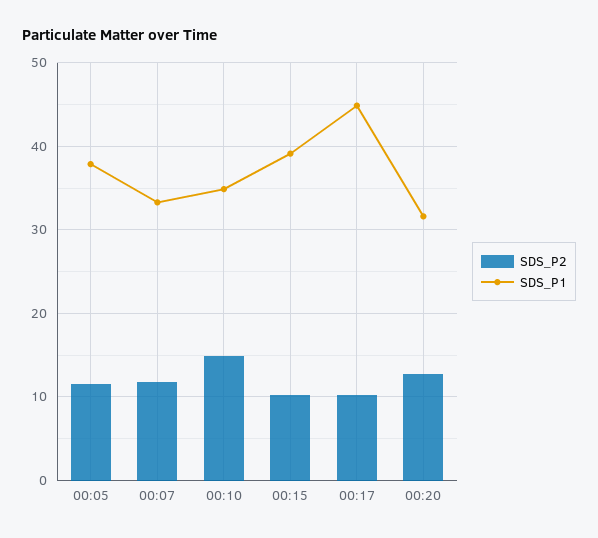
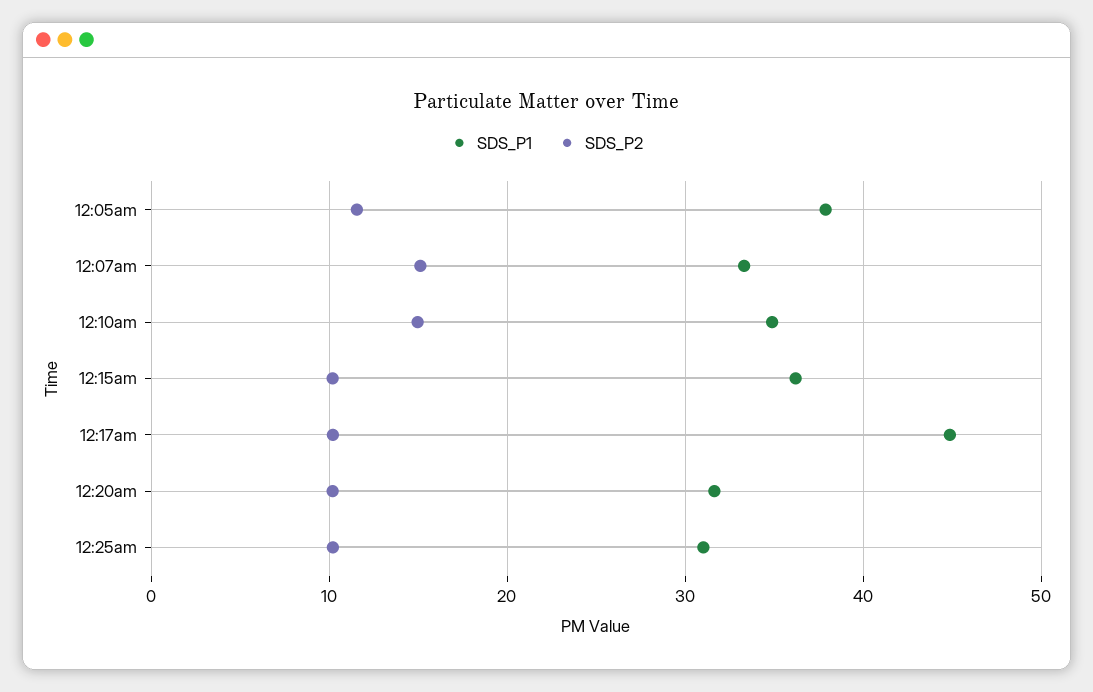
SDS_P2, 00:07: 12 -> 15
SDS_P1, 00:15: 39 -> 36
SDS_P2, 00:20: 13 -> 10
SDS_P1, 12:25am: none -> 31
SDS_P2, 12:25am: none -> 10

